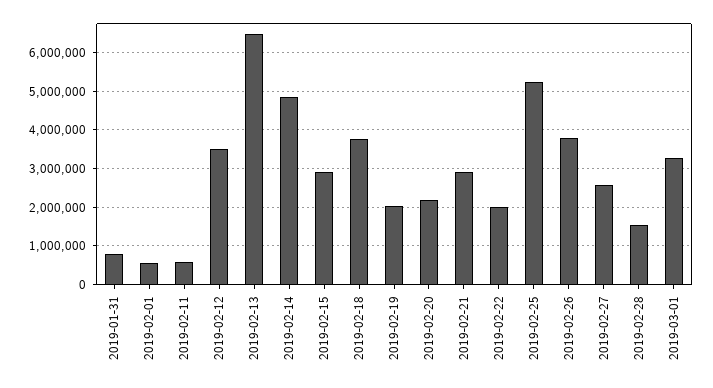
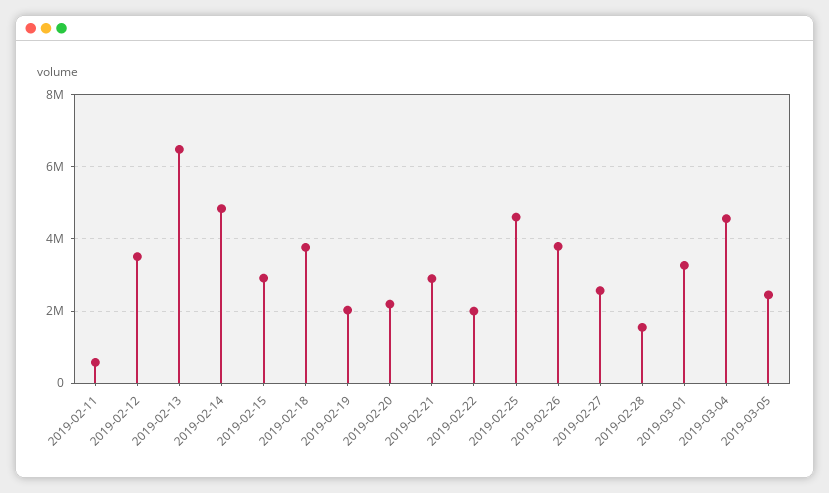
2019-01-31: 800000 -> none
2019-02-01: 600000 -> none
2019-02-25: 5200000 -> 4600000
2019-03-04: none -> 4600000
2019-03-05: none -> 2400000

